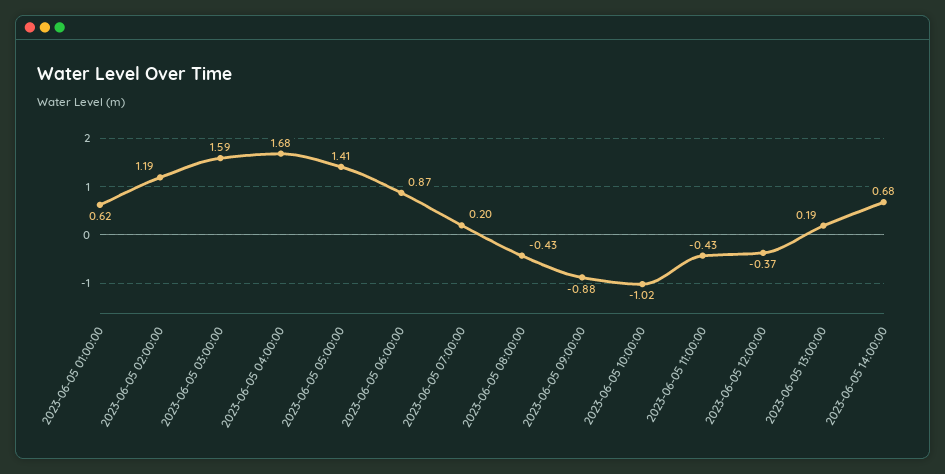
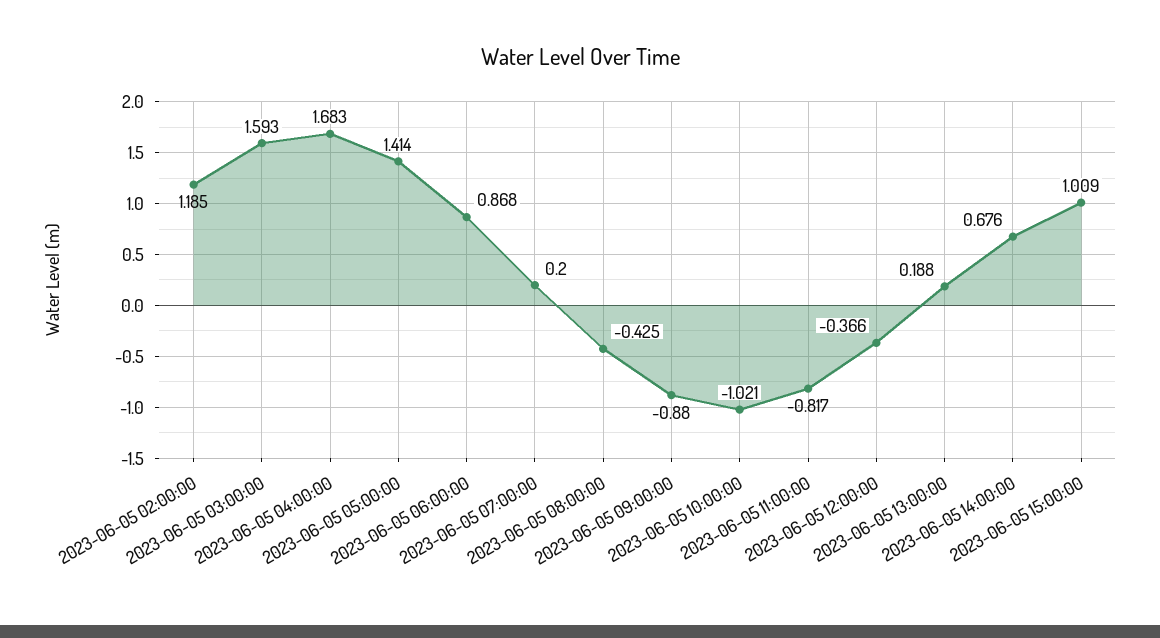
2023-06-05 01:00:00: 0.62 -> none
2023-06-05 11:00:00: -0.43 -> -0.817
2023-06-05 15:00:00: none -> 1.009

